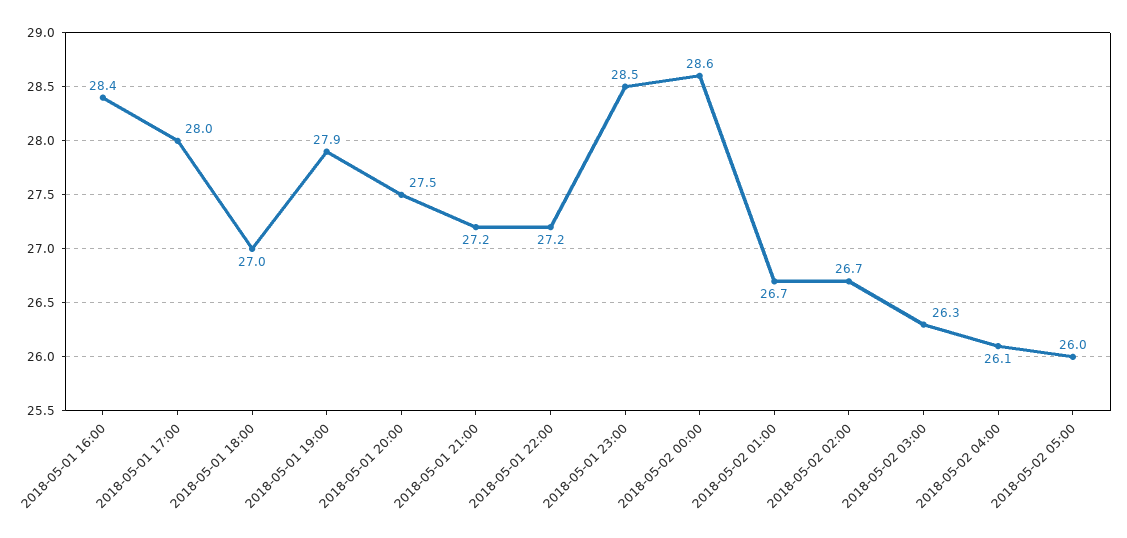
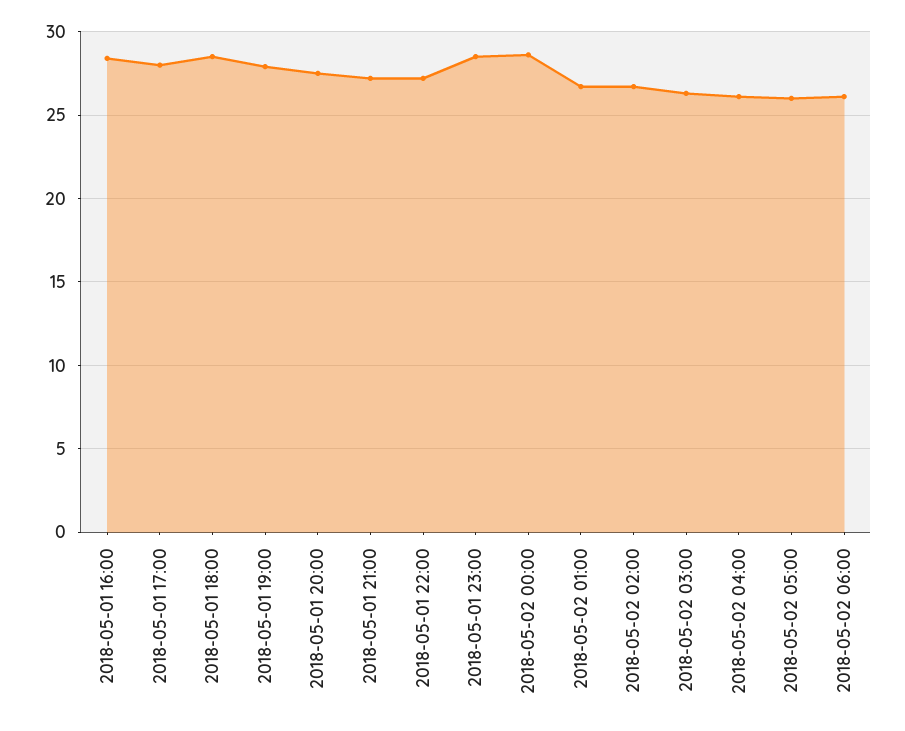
2018-05-01 18:00: 27 -> 28.5
2018-05-02 06:00: none -> 26

